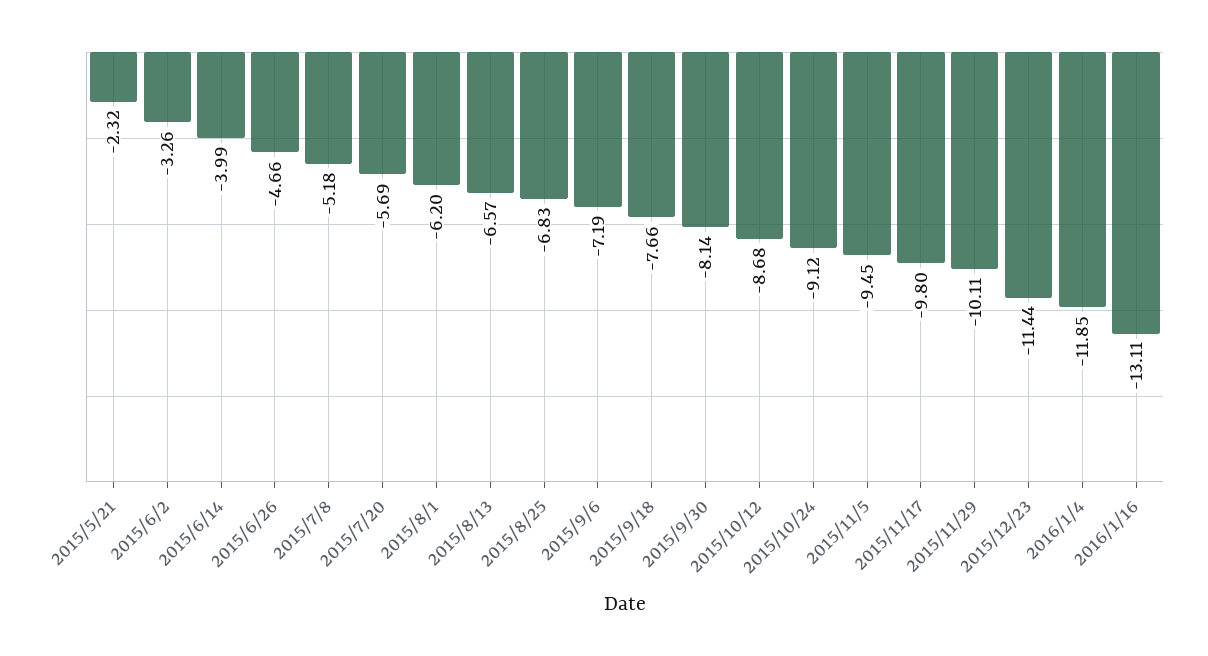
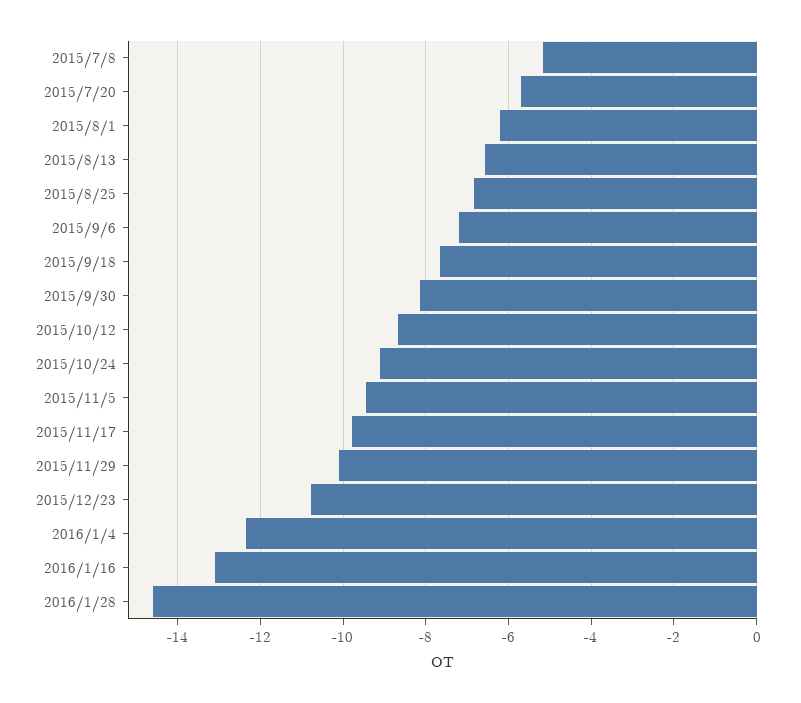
2015/5/21: -2.32 -> none
2015/6/2: -3.26 -> none
2015/6/14: -3.99 -> none
2015/6/26: -4.66 -> none
2015/12/23: -11.44 -> -10.8
2016/1/4: -11.85 -> -12.4
2016/1/28: none -> -14.6

